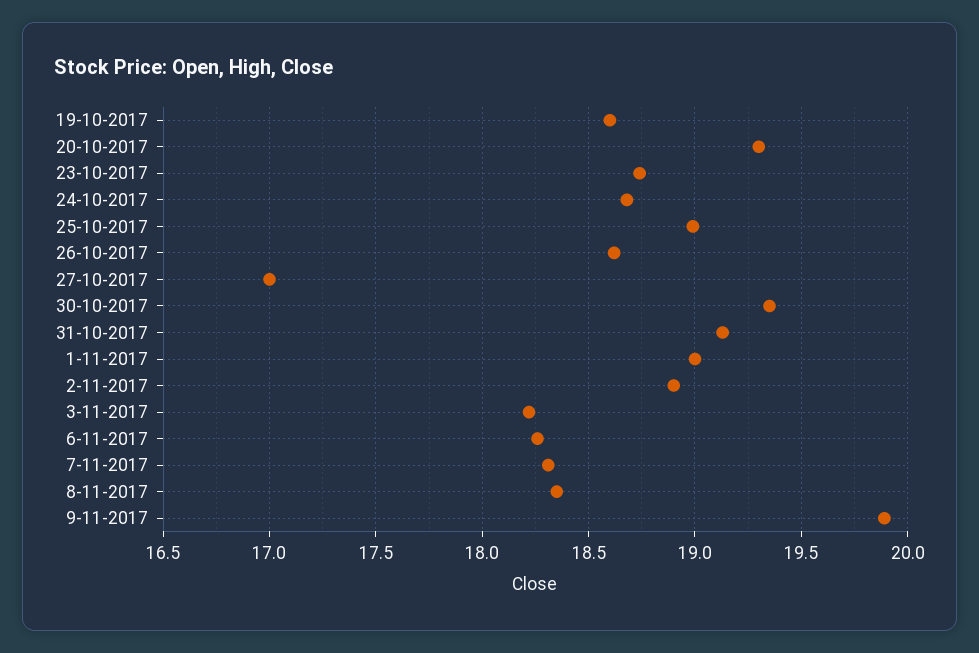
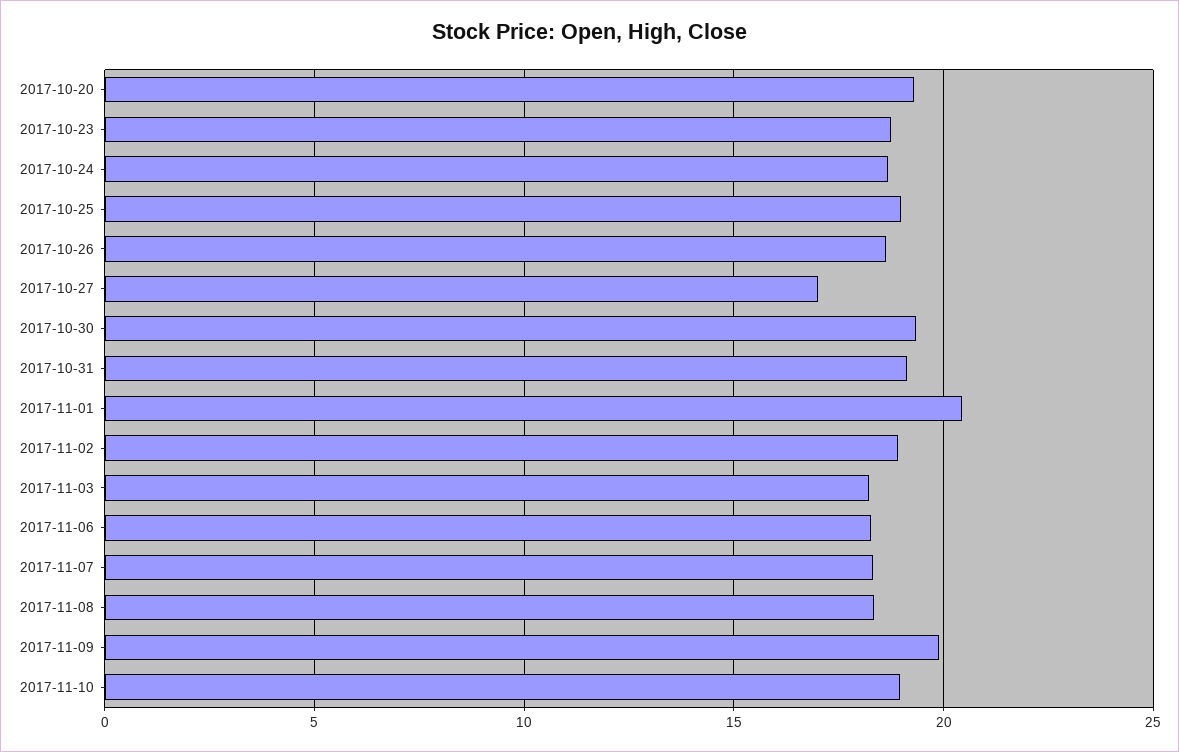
19-10-2017: 18.6 -> none
1-11-2017: 19 -> 20.5
2017-11-10: none -> 19

